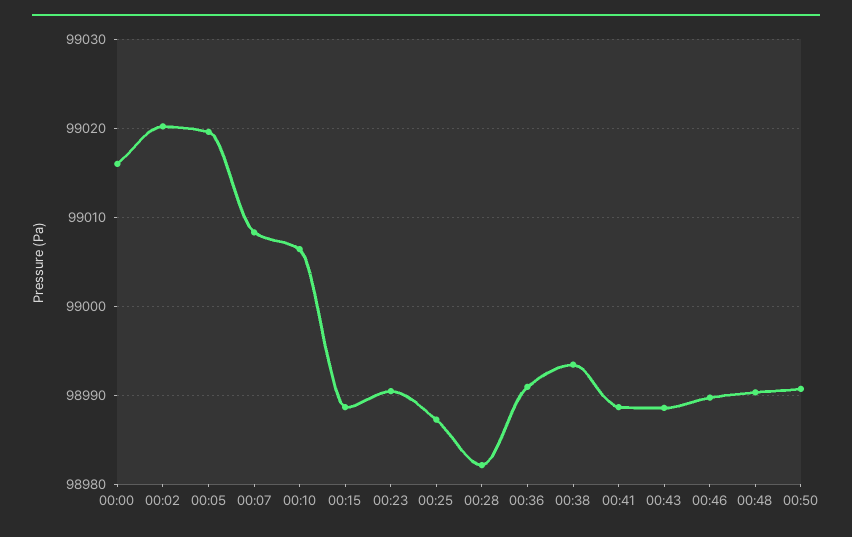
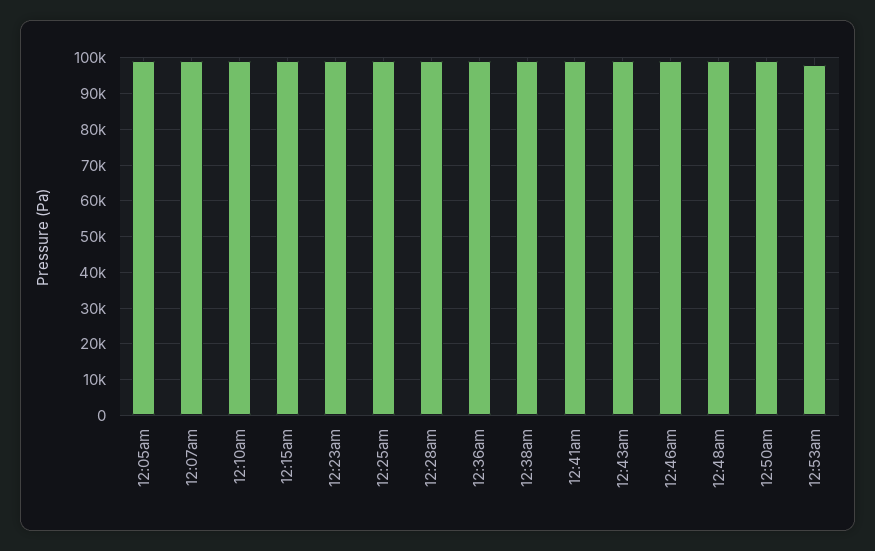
00:00: 99016 -> none
00:02: 99020 -> none
12:53am: none -> 98000

